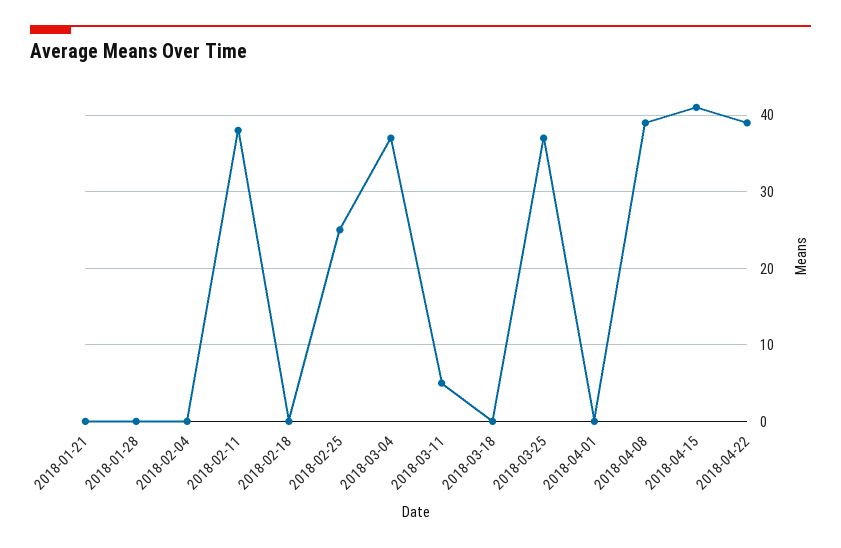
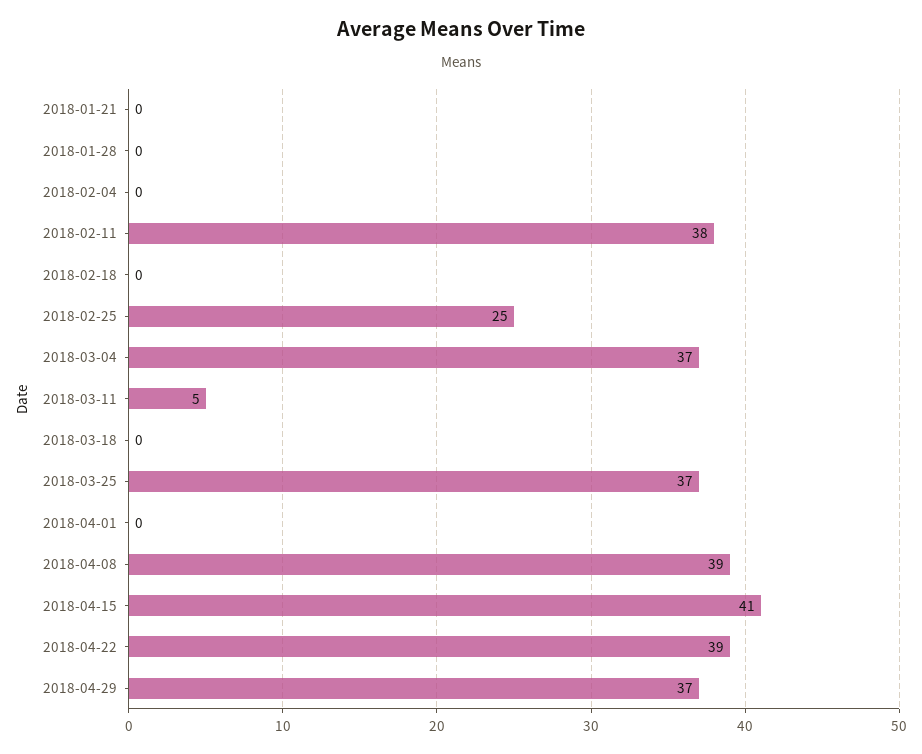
2018-04-29: none -> 37

